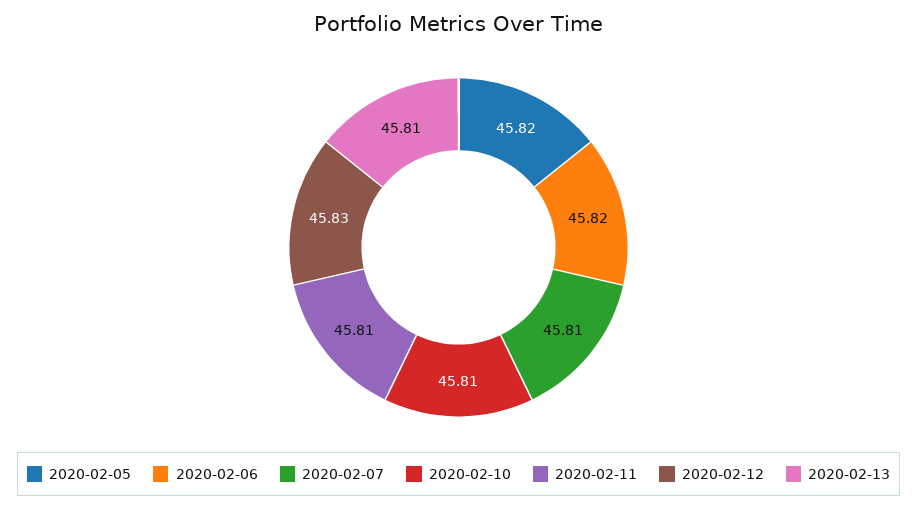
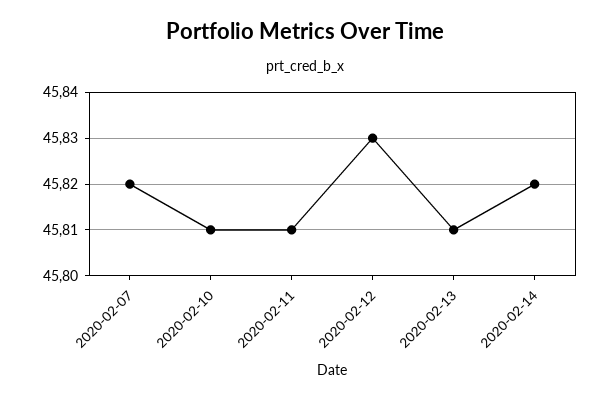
2020-02-05: 45.82 -> none
2020-02-06: 45.82 -> none
2020-02-07: 45.81 -> 45.82
2020-02-14: none -> 45.82

